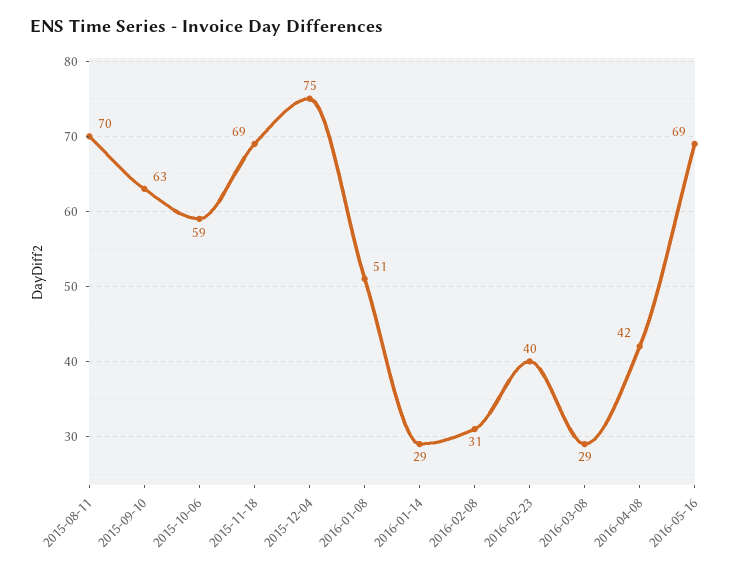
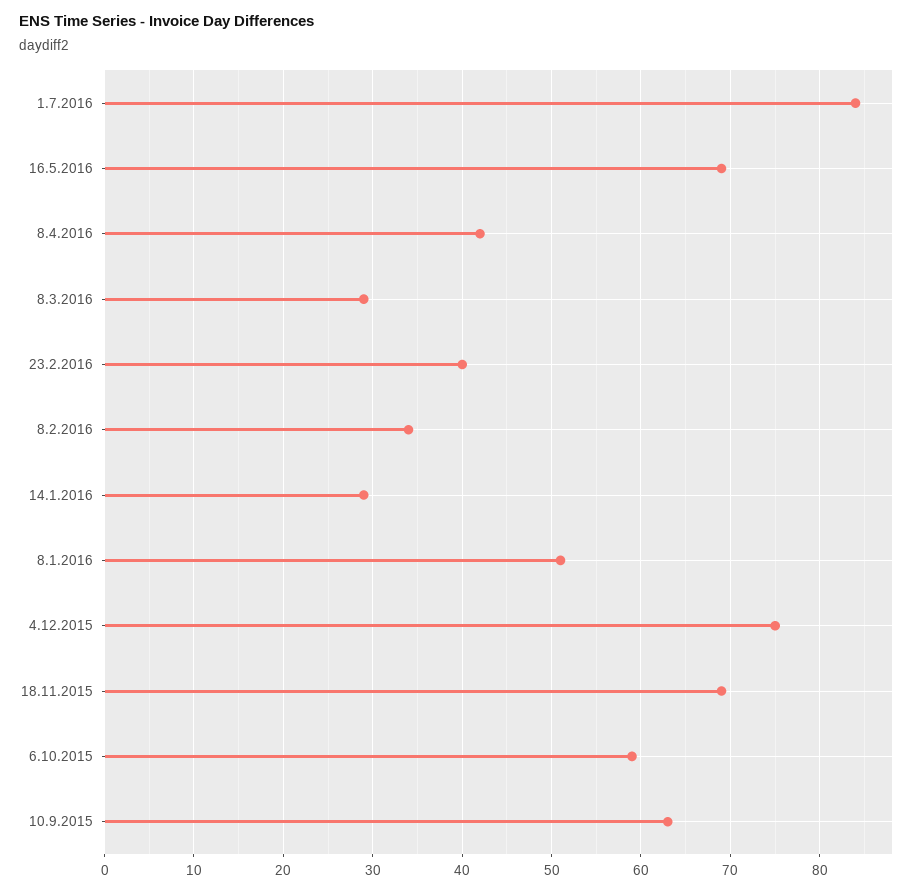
2015-08-11: 70 -> none
2016-02-08: 31 -> 34
1.7.2016: none -> 84

